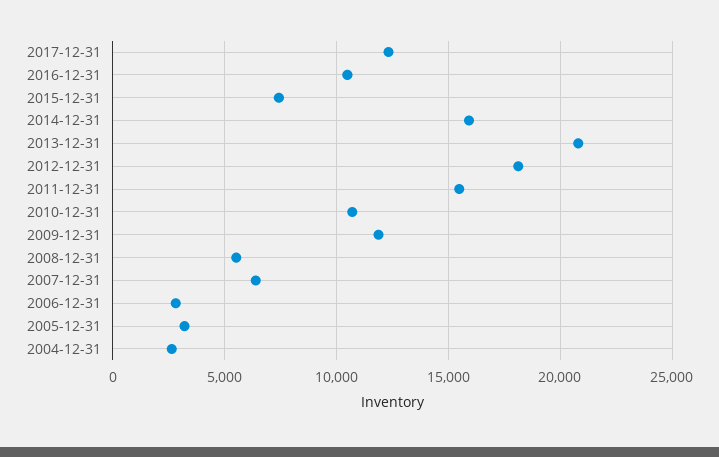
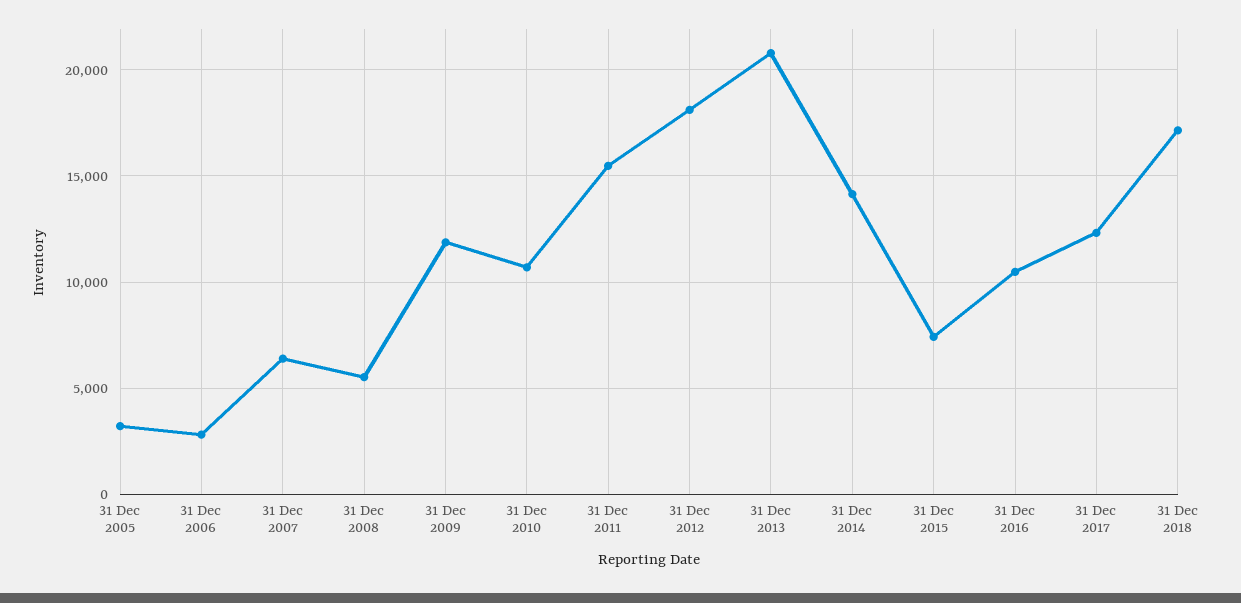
2014-12-31: 16000 -> 14000
2004-12-31: 2500 -> none
31 Dec 2018: none -> 17000

